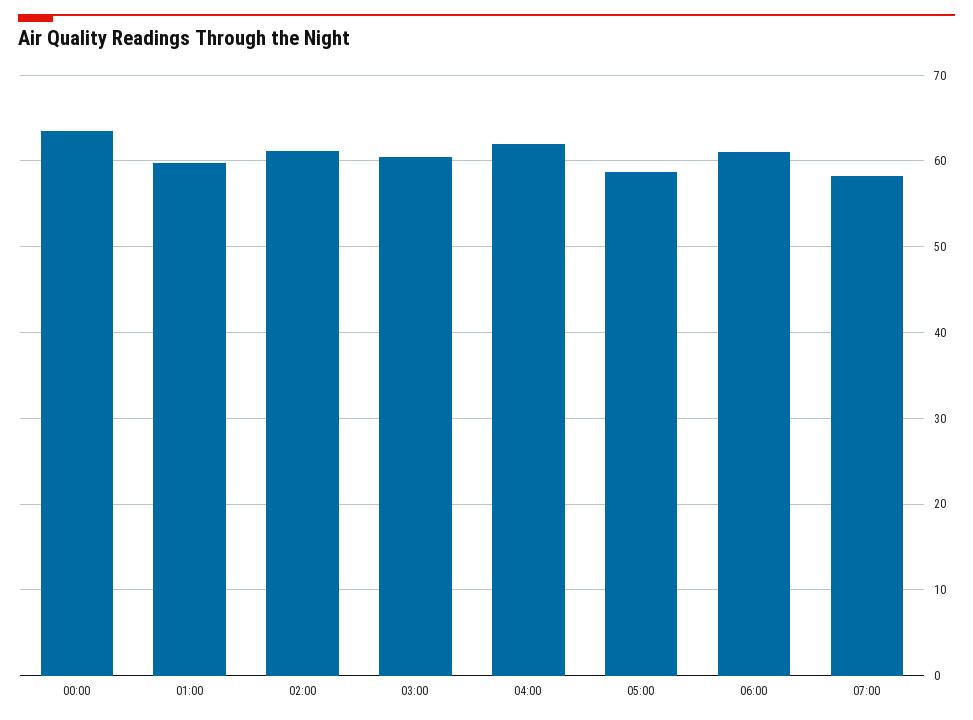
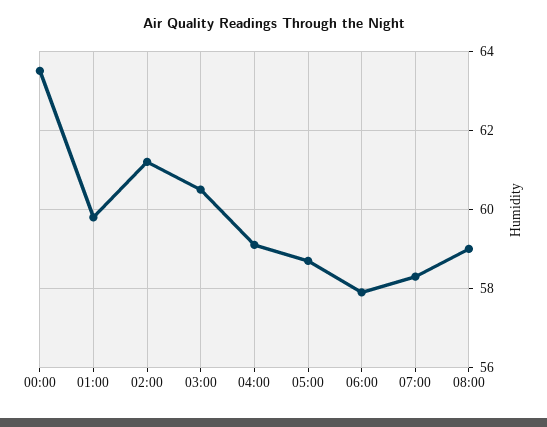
04:00: 62 -> 59
06:00: 61 -> 58
08:00: none -> 59

